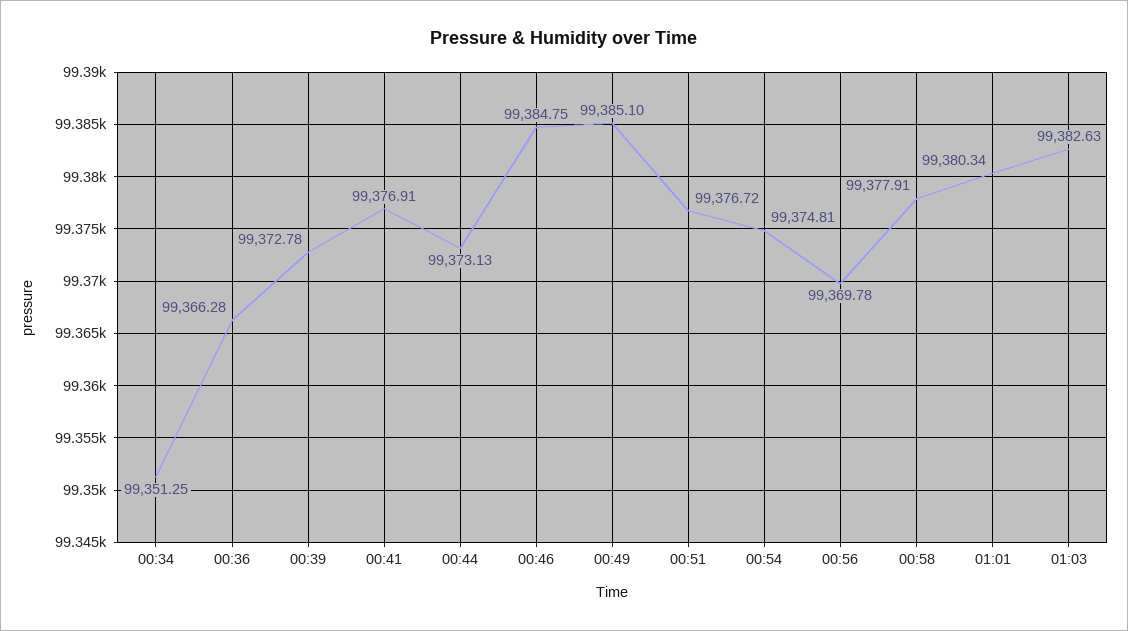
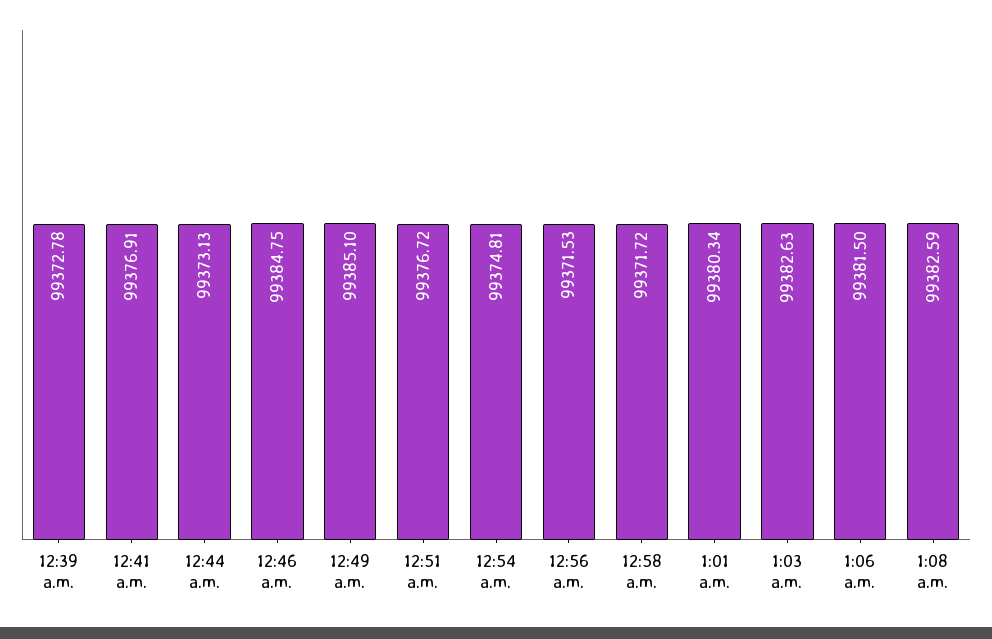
00:34: 99351.25 -> none
00:36: 99366.28 -> none
00:56: 99369.78 -> 99371.53
00:58: 99377.91 -> 99371.72
1:06 a.m.: none -> 99381.5
1:08 a.m.: none -> 99382.59

